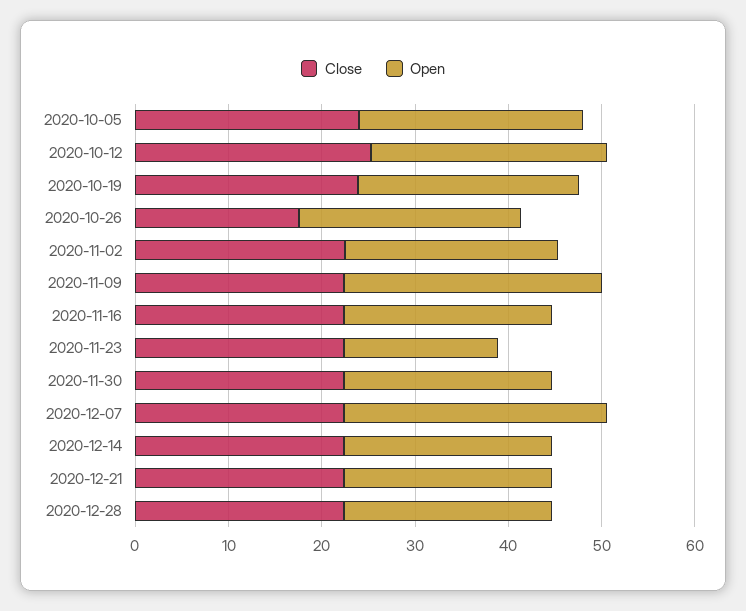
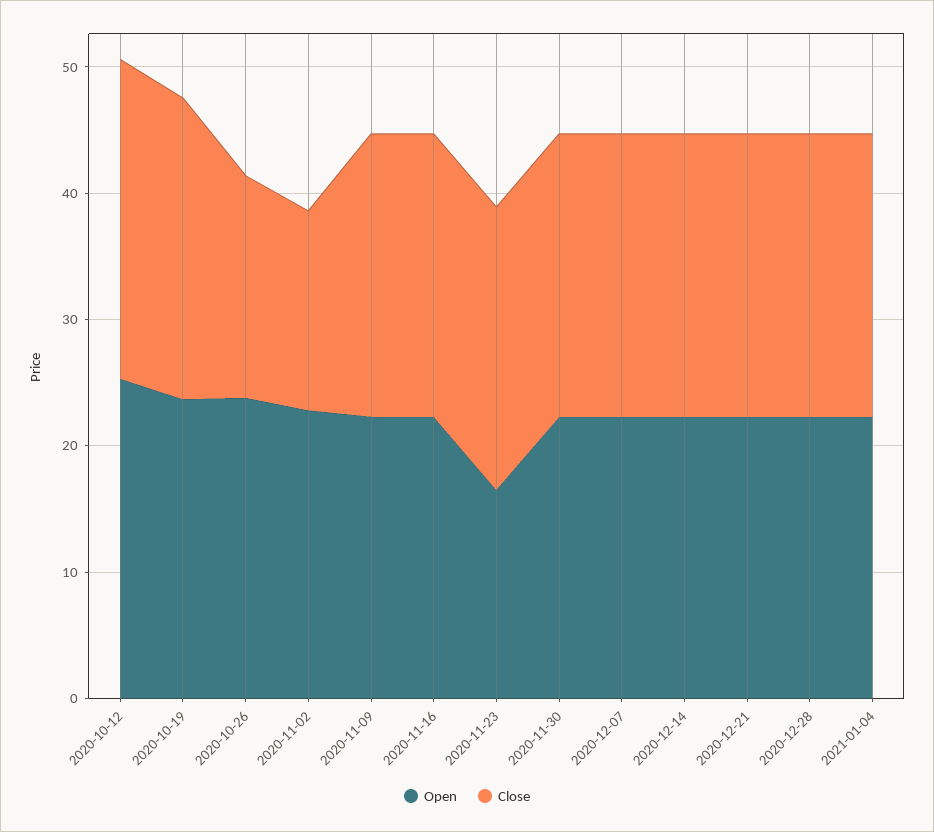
Close, 2020-10-05: 24 -> none
Open, 2020-10-05: 24 -> none
Close, 2020-11-02: 22 -> 16
Open, 2020-11-09: 28 -> 22
Open, 2020-12-07: 28 -> 22
Open, 2021-01-04: none -> 22
Close, 2021-01-04: none -> 22

